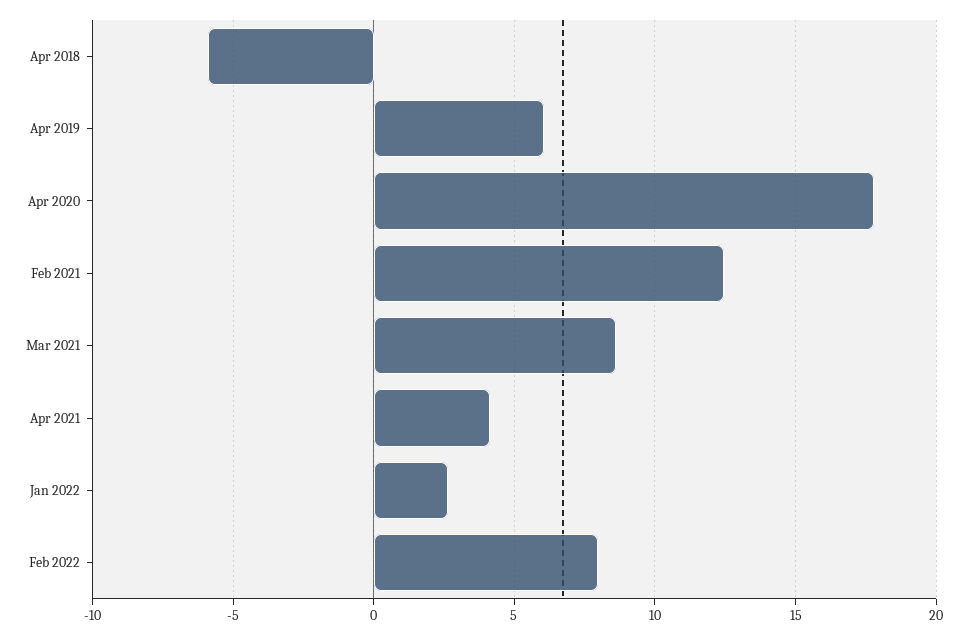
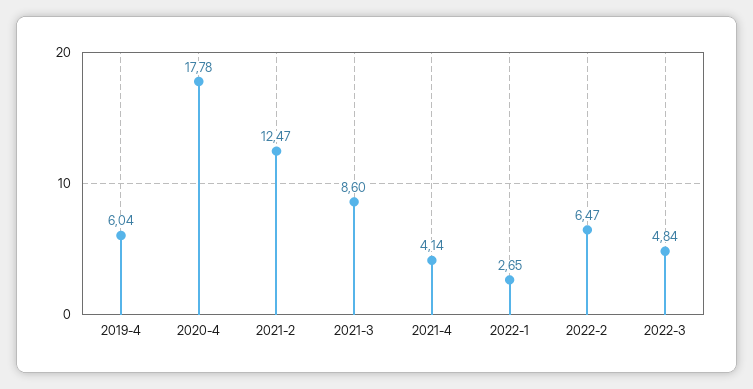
Apr 2018: -6 -> none
Feb 2022: 8 -> 6.47
2022-3: none -> 4.84

